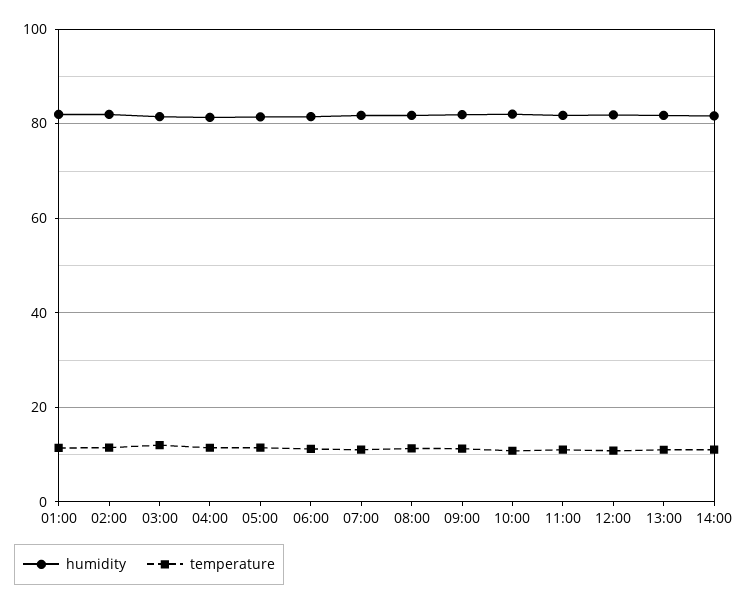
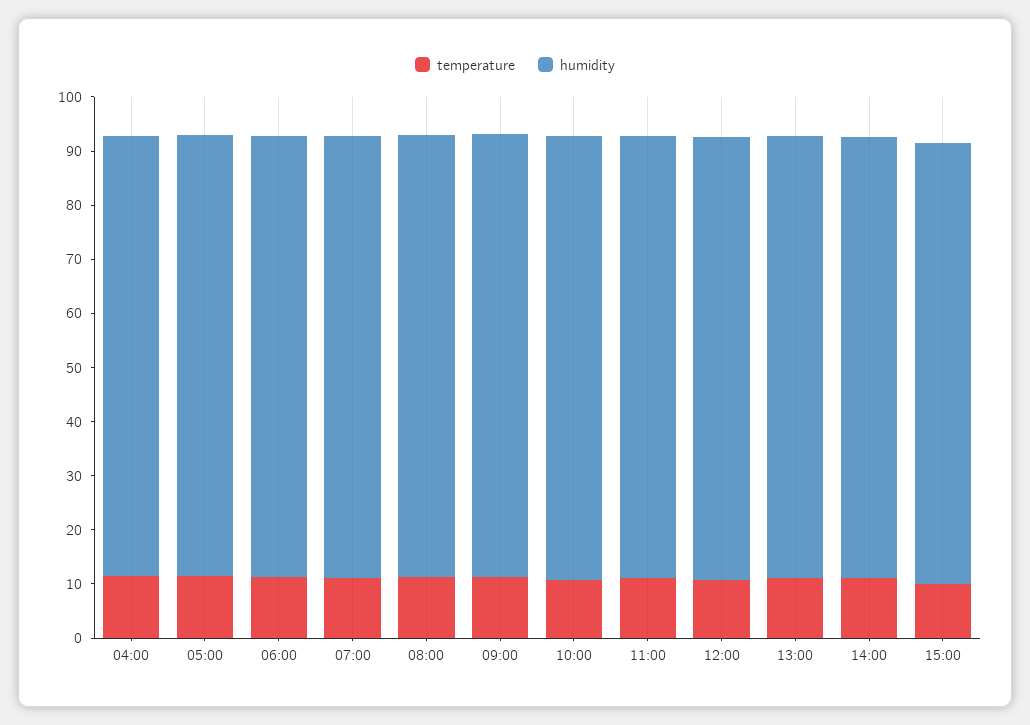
humidity, 01:00: 82 -> none
temperature, 01:00: 12 -> none
humidity, 02:00: 82 -> none
temperature, 02:00: 12 -> none
humidity, 03:00: 82 -> none
temperature, 03:00: 12 -> none
temperature, 15:00: none -> 10
humidity, 15:00: none -> 82

